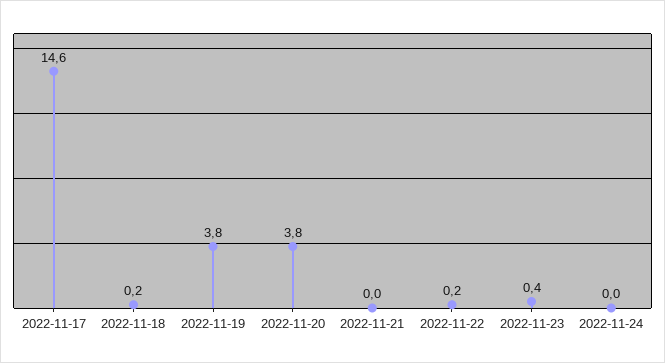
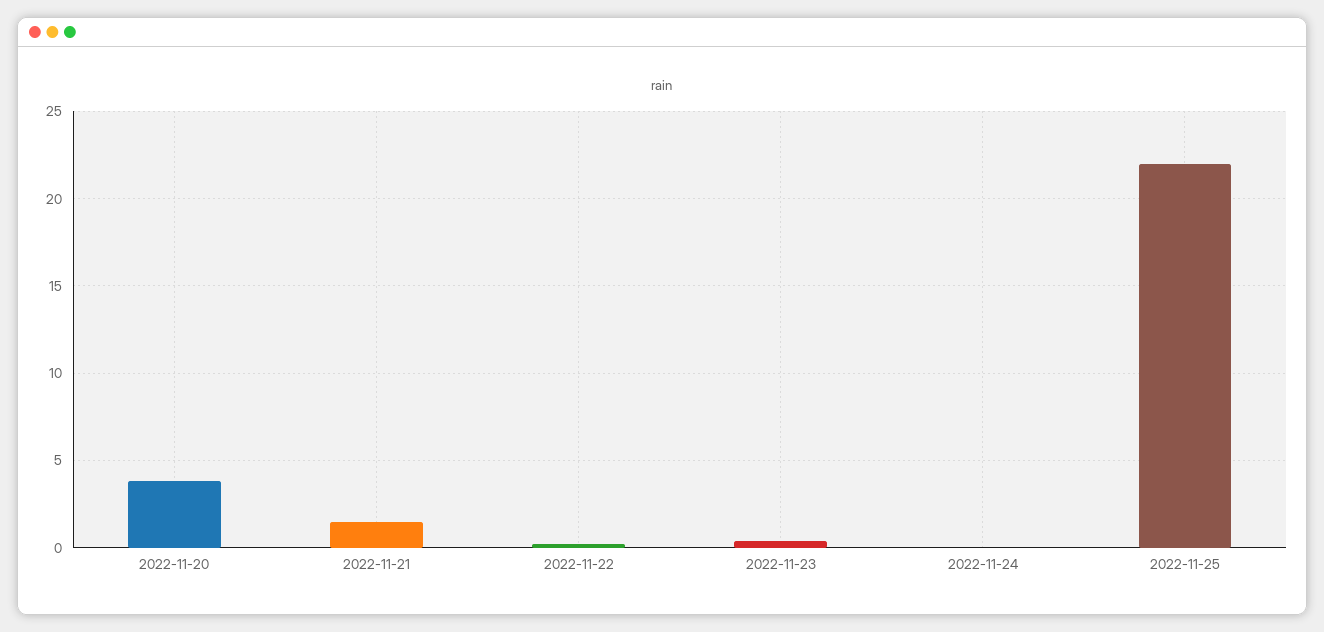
2022-11-17: 14.6 -> none
2022-11-18: 0.2 -> none
2022-11-19: 3.8 -> none
2022-11-21: 0 -> 1.5
2022-11-25: none -> 22

